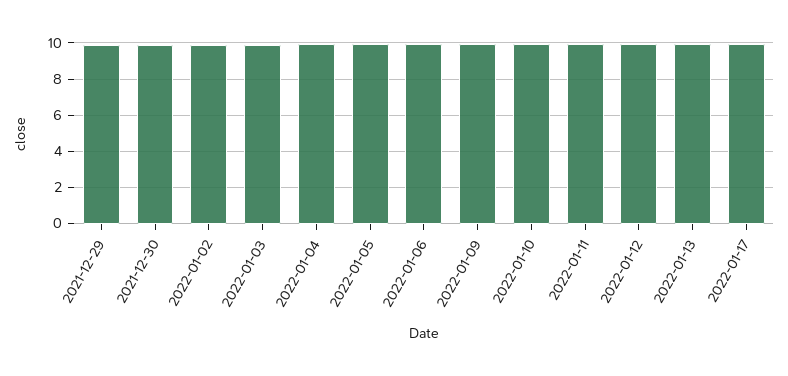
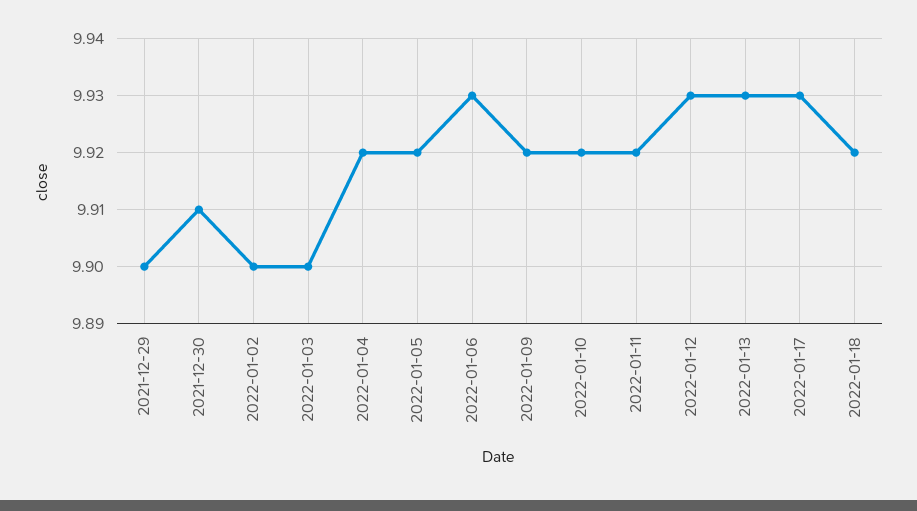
2022-01-18: none -> 9.92

